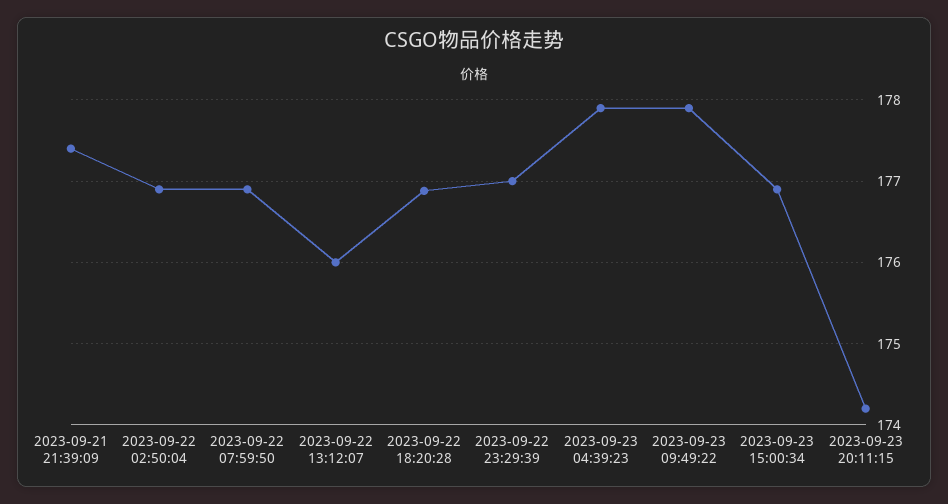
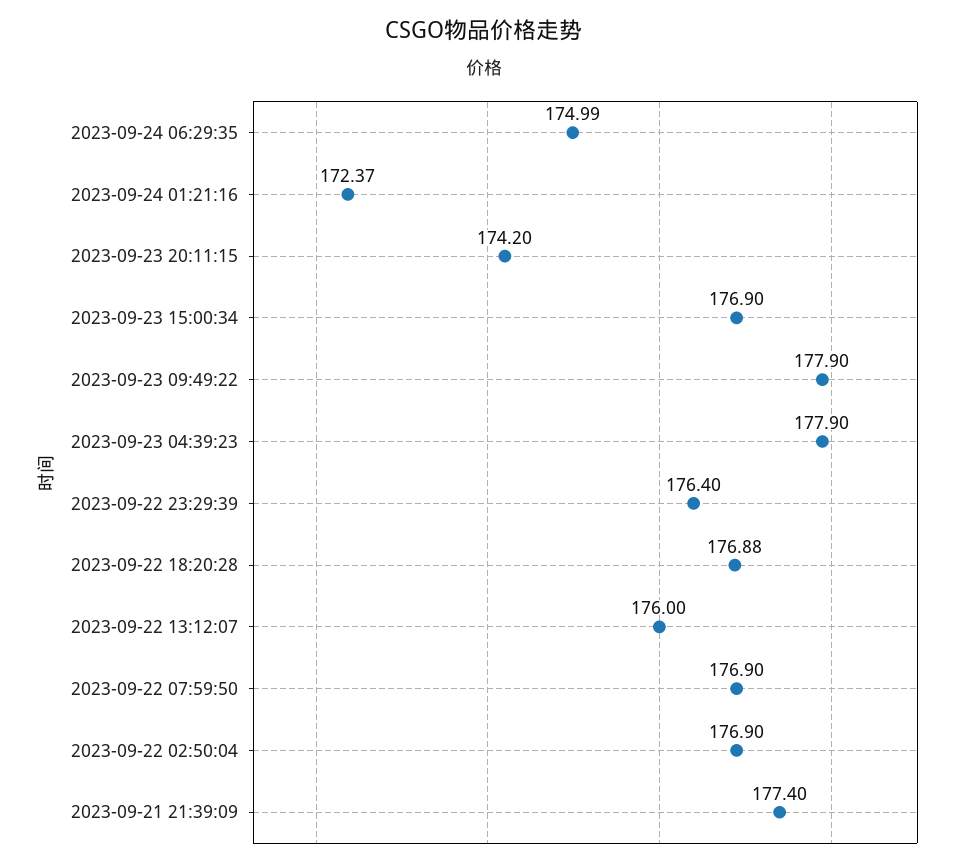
2023-09-22 23:29:39: 177 -> 176.4
2023-09-24 06:29:35: none -> 174.99
2023-09-24 01:21:16: none -> 172.37

